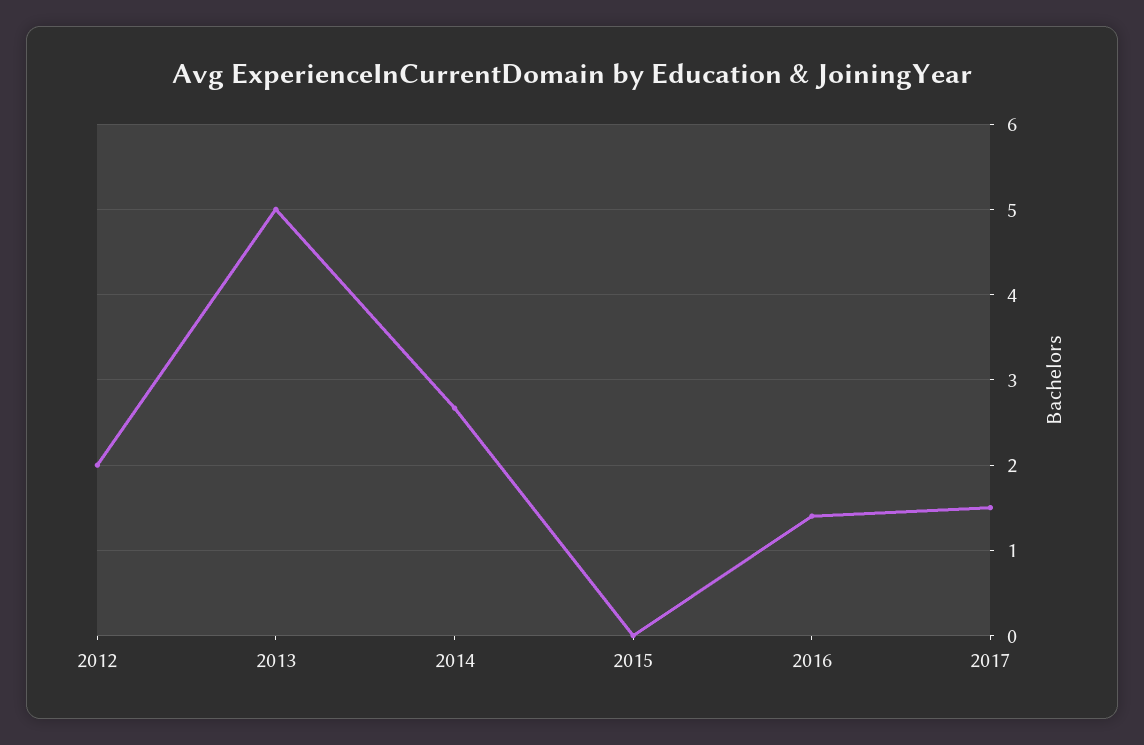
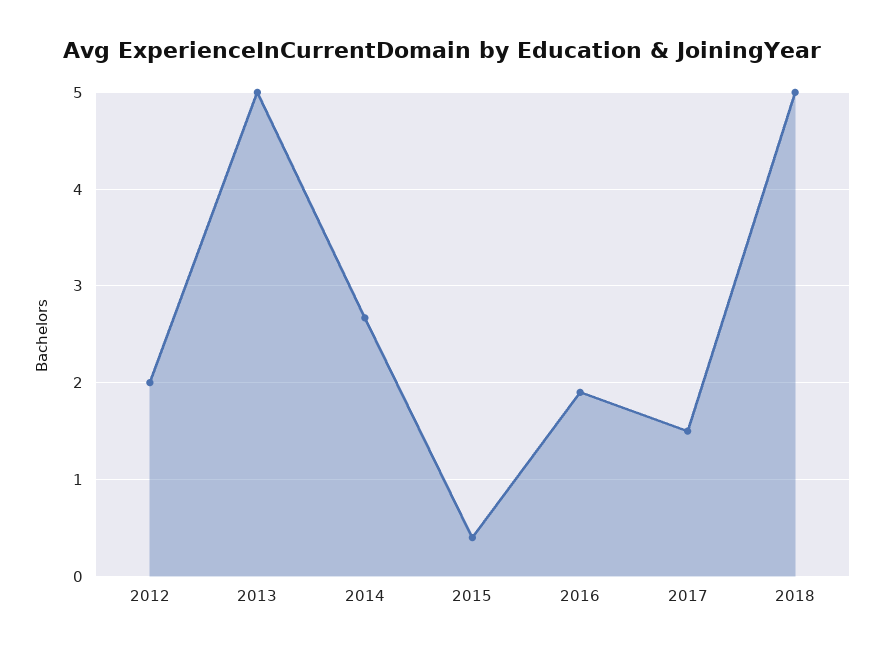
2015: 0 -> 0.4
2016: 1.4 -> 1.9
2018: none -> 5

